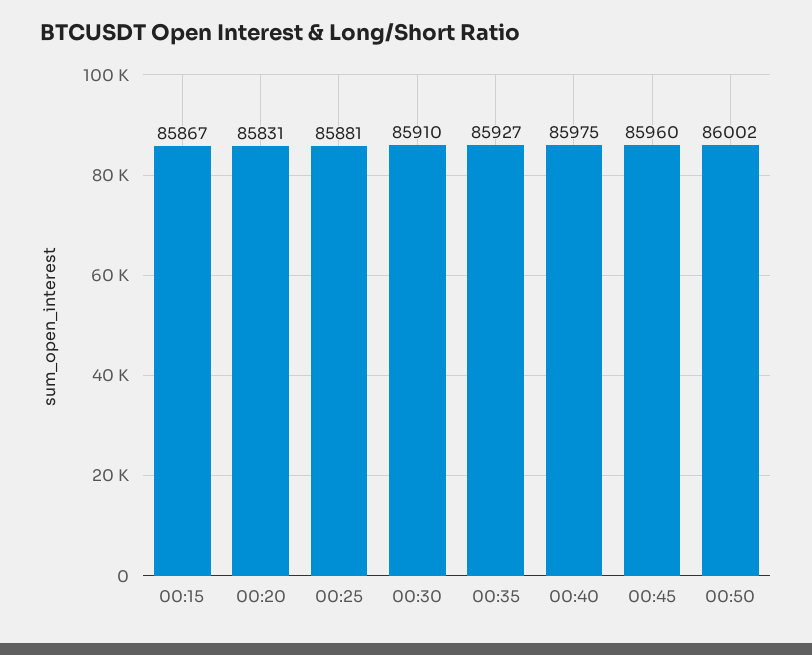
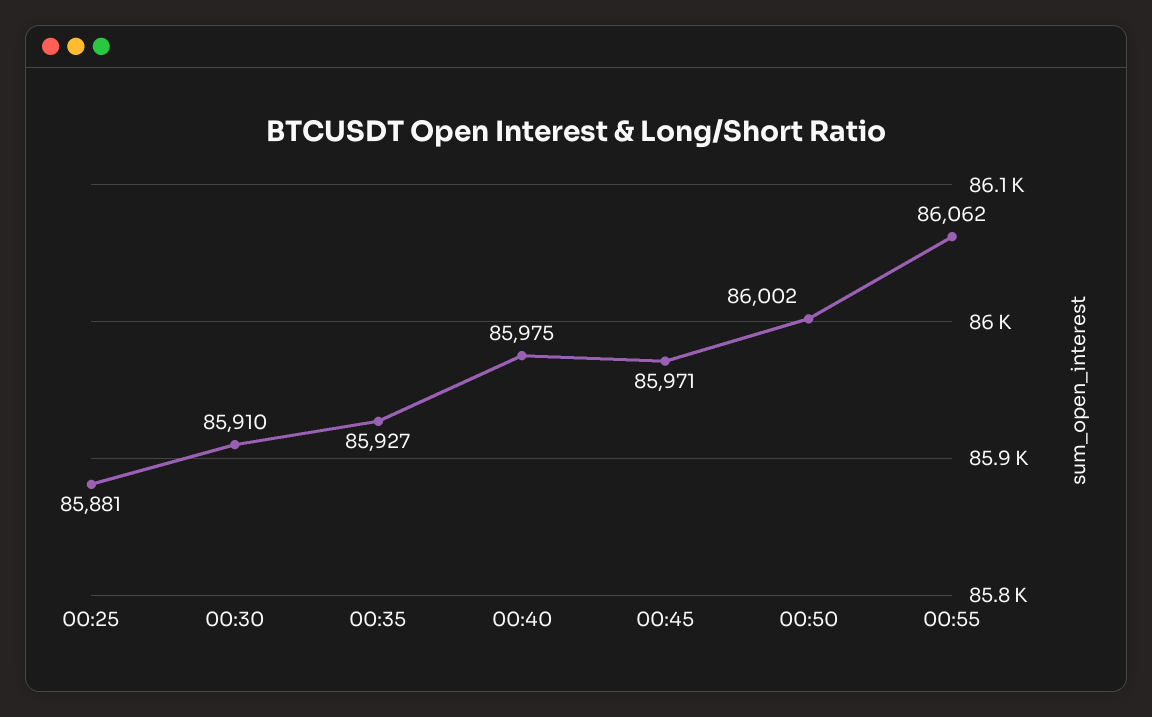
00:15: 85867 -> none
00:20: 85831 -> none
00:45: 85960 -> 85971
00:55: none -> 86062

